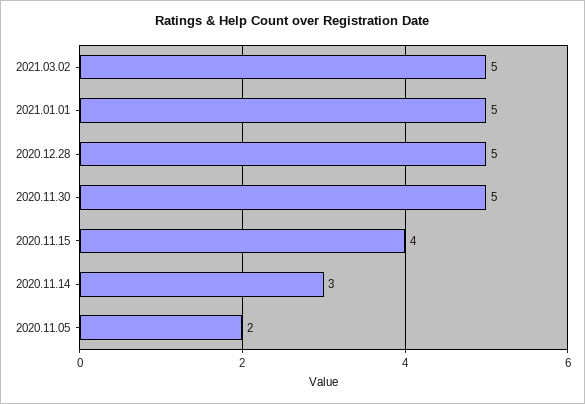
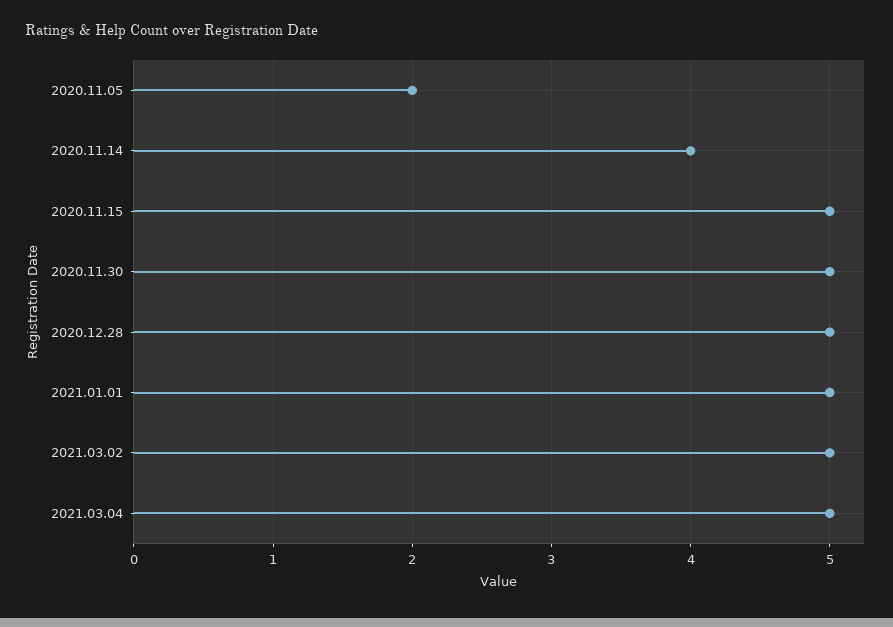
2020.11.15: 4 -> 5
2020.11.14: 3 -> 4
2021.03.04: none -> 5

